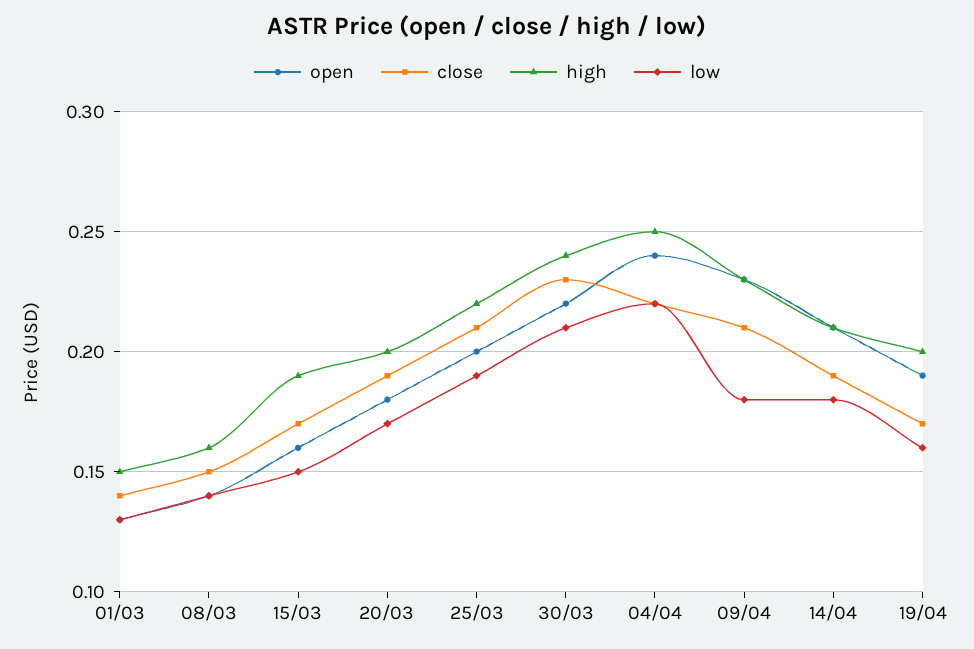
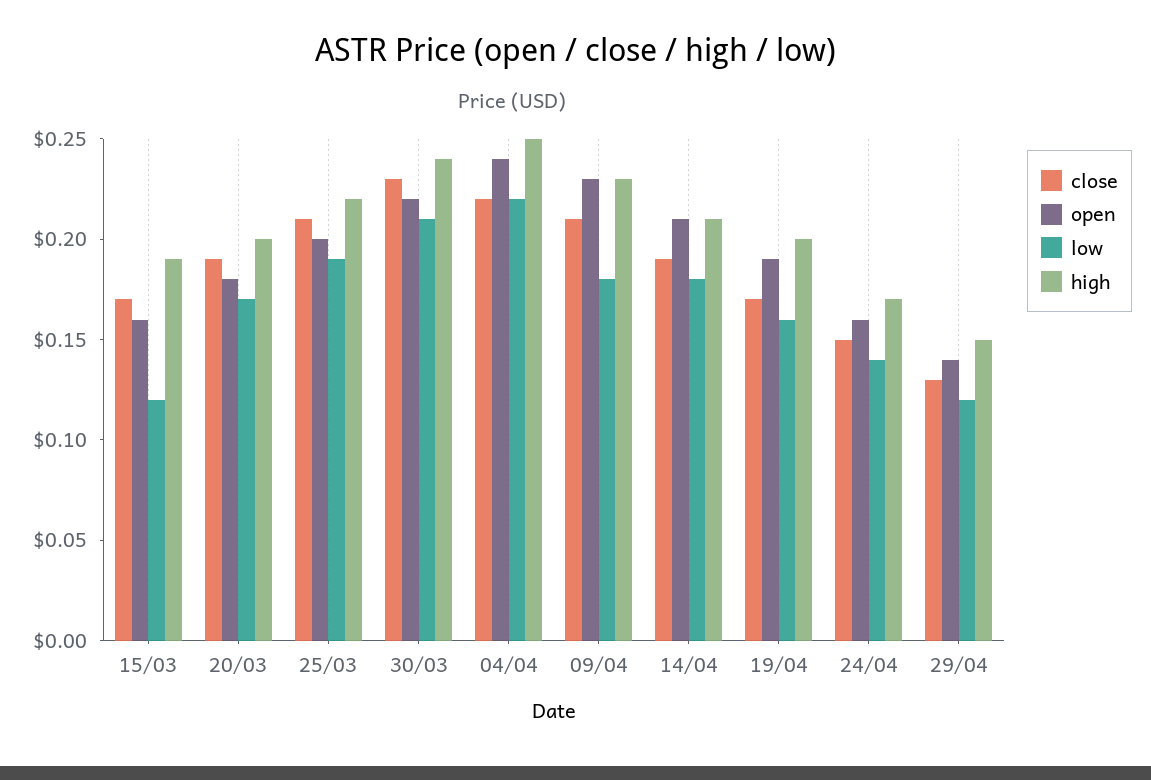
open, 01/03: 0.13 -> none
close, 01/03: 0.14 -> none
high, 01/03: 0.15 -> none
low, 01/03: 0.13 -> none
open, 08/03: 0.14 -> none
close, 08/03: 0.15 -> none
high, 08/03: 0.16 -> none
low, 08/03: 0.14 -> none
low, 15/03: 0.15 -> 0.12
close, 24/04: none -> 0.15
open, 24/04: none -> 0.16
low, 24/04: none -> 0.14
high, 24/04: none -> 0.17
close, 29/04: none -> 0.13
open, 29/04: none -> 0.14
low, 29/04: none -> 0.12
high, 29/04: none -> 0.15

